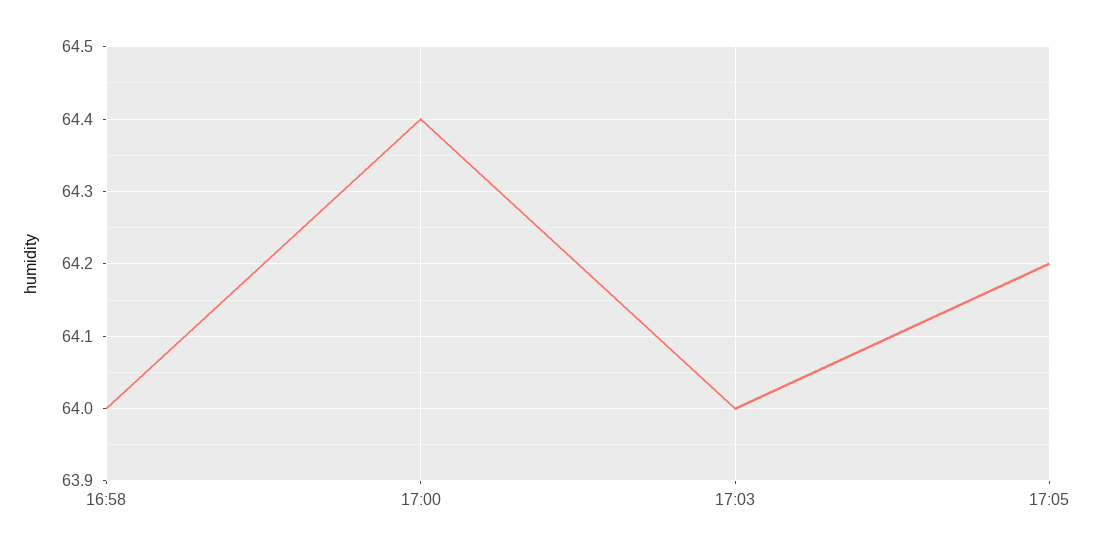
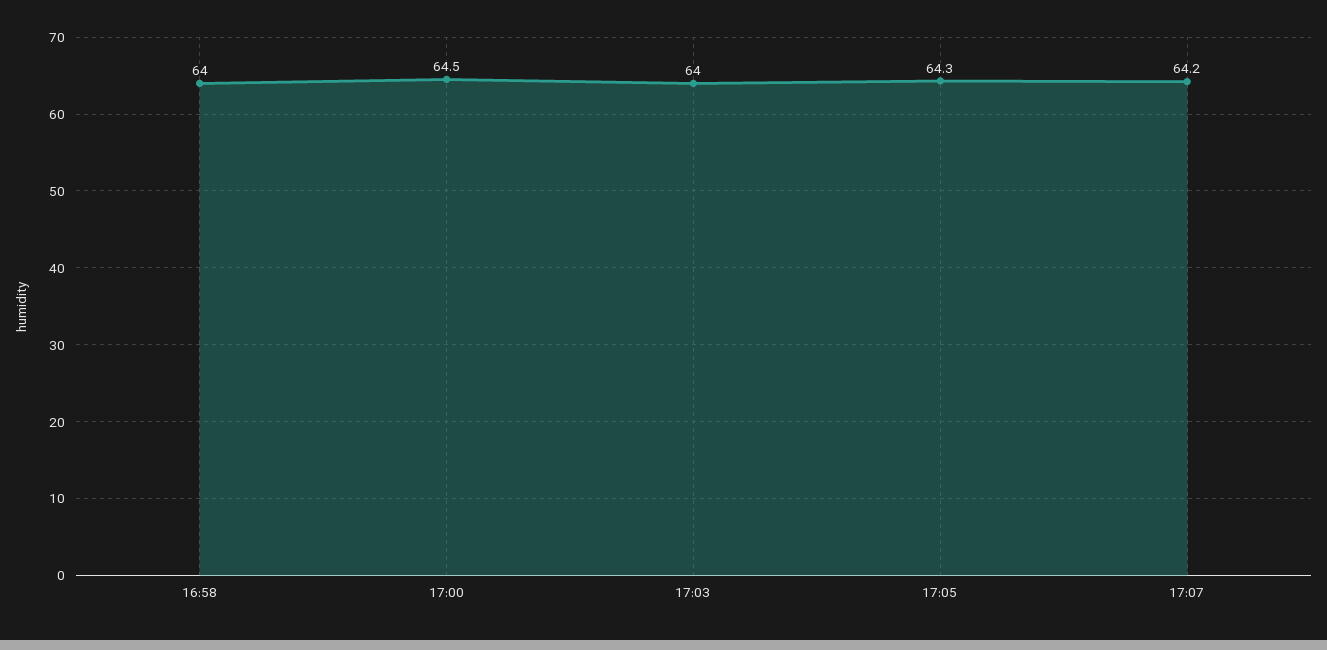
17:00: 64.4 -> 64.5
17:05: 64.2 -> 64.3
17:07: none -> 64.2

